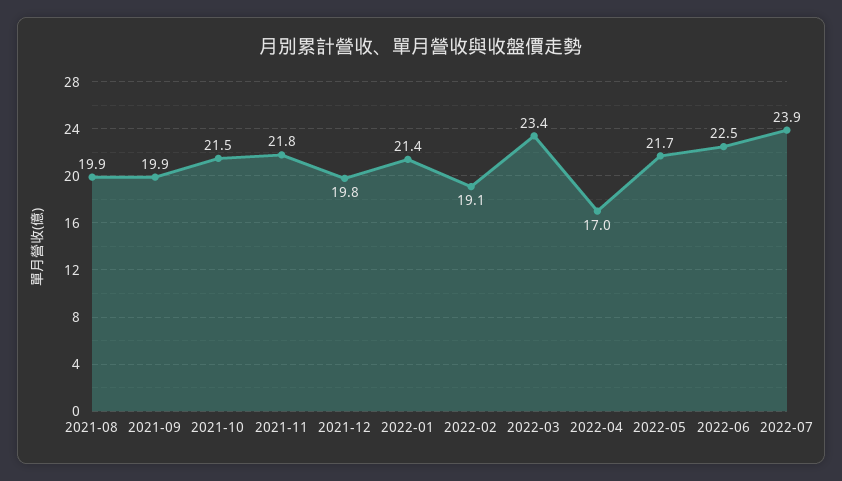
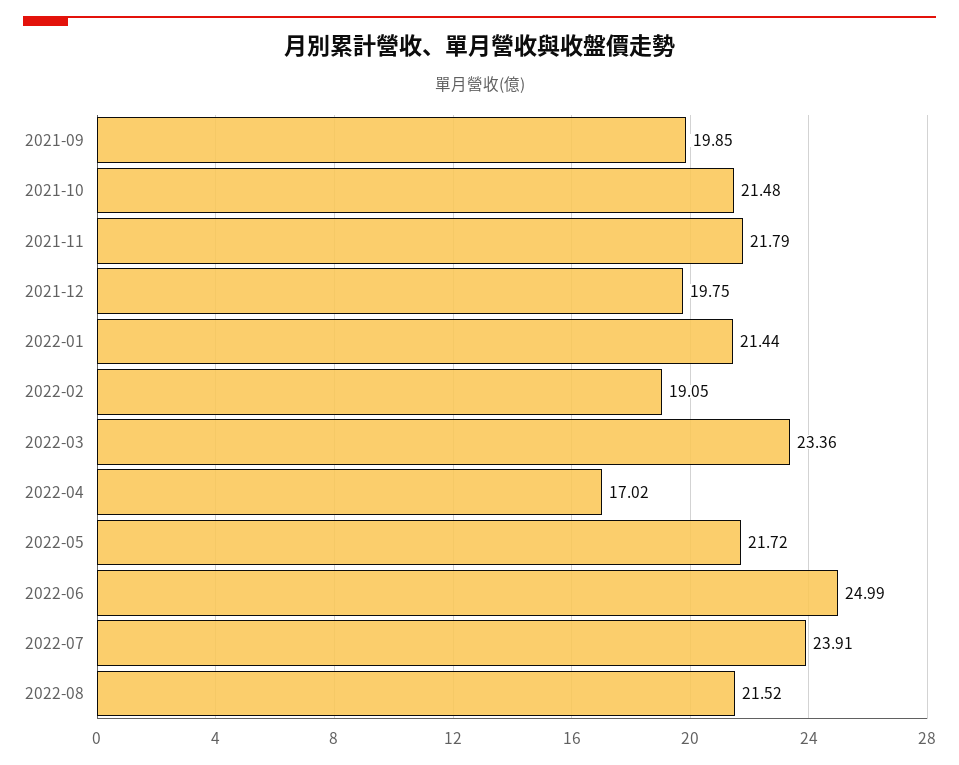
2021-08: 19.9 -> none
2022-06: 22.5 -> 24.99
2022-08: none -> 21.52

